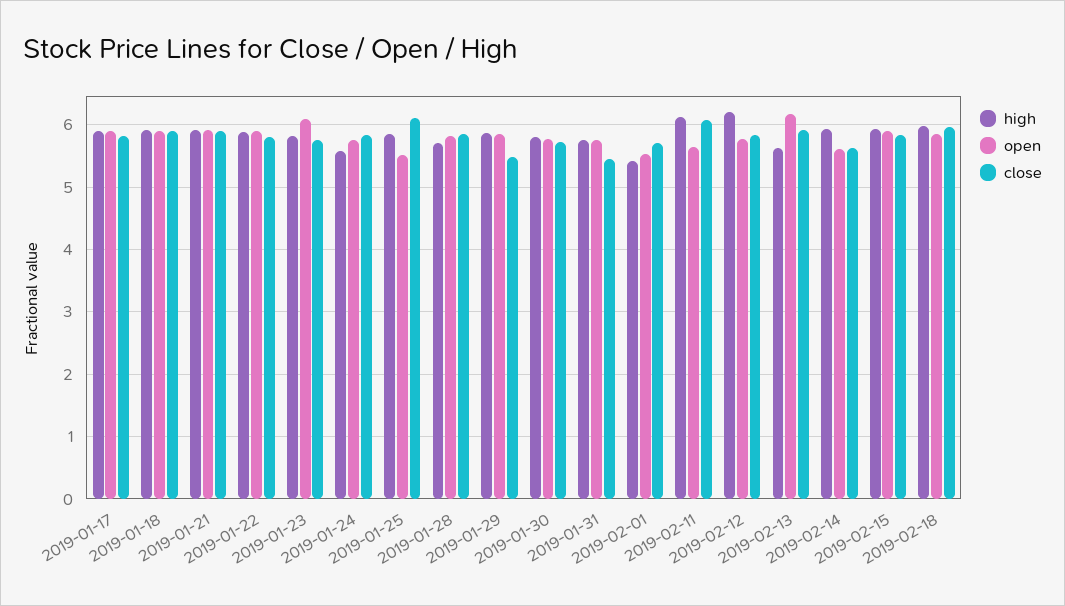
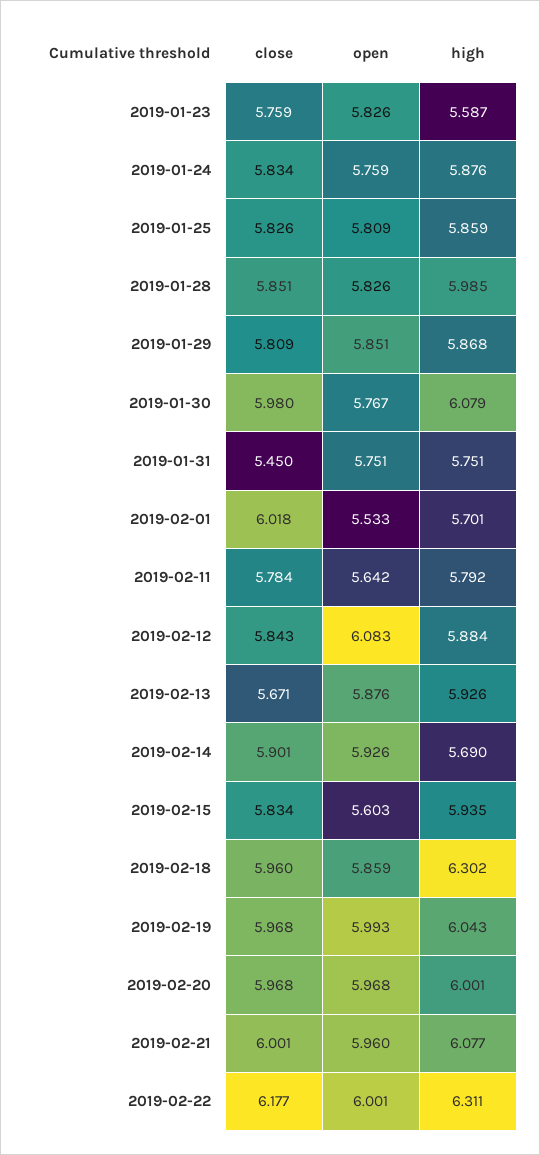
high, 2019-01-17: 5.9 -> none
open, 2019-01-17: 5.9 -> none
close, 2019-01-17: 5.8 -> none
high, 2019-01-18: 5.9 -> none
open, 2019-01-18: 5.9 -> none
close, 2019-01-18: 5.9 -> none
high, 2019-01-21: 5.9 -> none
open, 2019-01-21: 5.9 -> none
close, 2019-01-21: 5.9 -> none
high, 2019-01-22: 5.9 -> none
open, 2019-01-22: 5.9 -> none
close, 2019-01-22: 5.8 -> none
high, 2019-01-23: 5.8 -> 5.587
open, 2019-01-23: 6.1 -> 5.826
high, 2019-01-24: 5.6 -> 5.876
open, 2019-01-25: 5.5 -> 5.809
close, 2019-01-25: 6.1 -> 5.826
high, 2019-01-28: 5.7 -> 5.985
close, 2019-01-29: 5.5 -> 5.809
high, 2019-01-30: 5.8 -> 6.079
close, 2019-01-30: 5.7 -> 5.98
high, 2019-02-01: 5.4 -> 5.701
close, 2019-02-01: 5.7 -> 6.018
high, 2019-02-11: 6.1 -> 5.792
close, 2019-02-11: 6.1 -> 5.784
high, 2019-02-12: 6.2 -> 5.884
open, 2019-02-12: 5.8 -> 6.083
high, 2019-02-13: 5.6 -> 5.926
open, 2019-02-13: 6.2 -> 5.876
close, 2019-02-13: 5.9 -> 5.671
high, 2019-02-14: 5.9 -> 5.69
open, 2019-02-14: 5.6 -> 5.926
close, 2019-02-14: 5.6 -> 5.901
open, 2019-02-15: 5.9 -> 5.603
high, 2019-02-18: 6 -> 6.302
close, 2019-02-19: none -> 5.968
open, 2019-02-19: none -> 5.993
high, 2019-02-19: none -> 6.043
close, 2019-02-20: none -> 5.968
open, 2019-02-20: none -> 5.968
high, 2019-02-20: none -> 6.001
close, 2019-02-21: none -> 6.001
open, 2019-02-21: none -> 5.96
high, 2019-02-21: none -> 6.077
close, 2019-02-22: none -> 6.177
open, 2019-02-22: none -> 6.001
high, 2019-02-22: none -> 6.311

